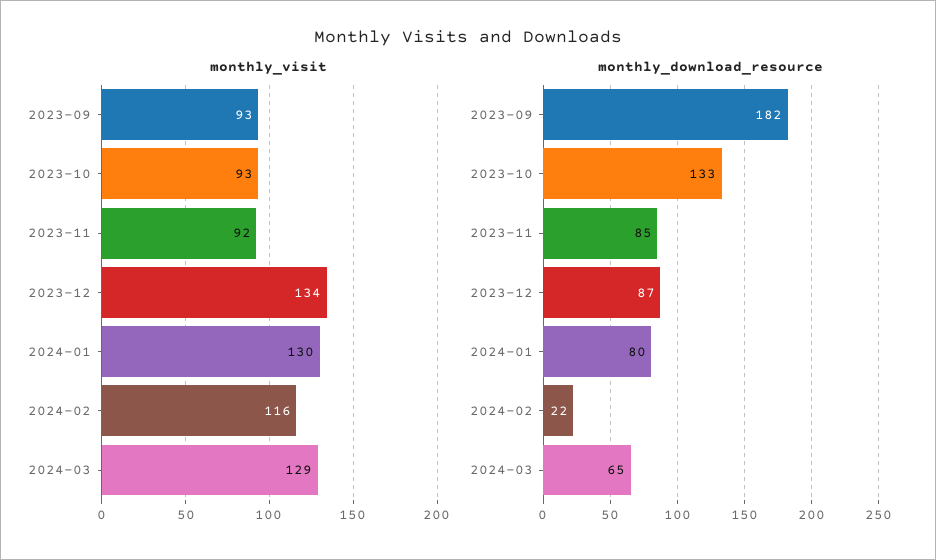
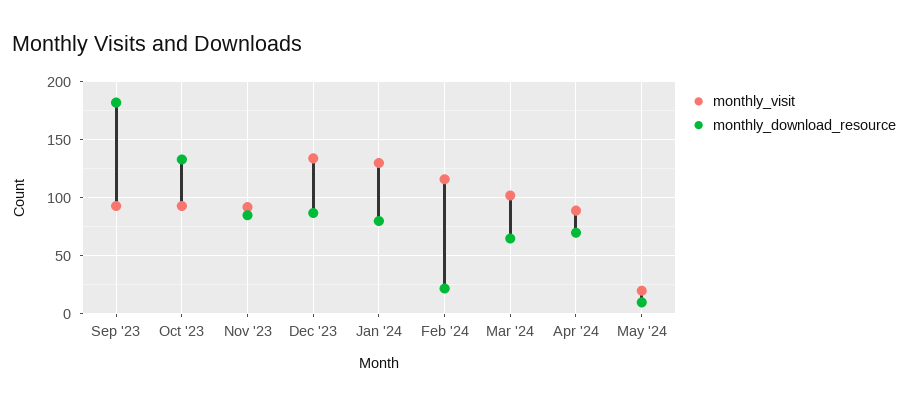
monthly_visit, 2024-03: 129 -> 100
monthly_visit, Apr '24: none -> 90
monthly_download_resource, Apr '24: none -> 70
monthly_visit, May '24: none -> 20
monthly_download_resource, May '24: none -> 10

